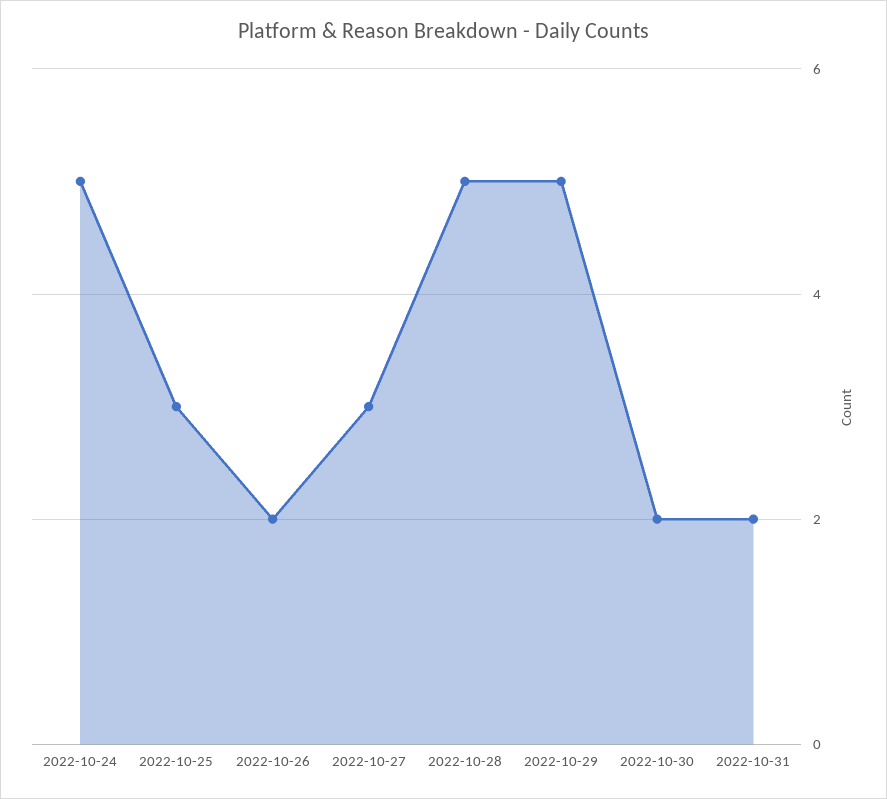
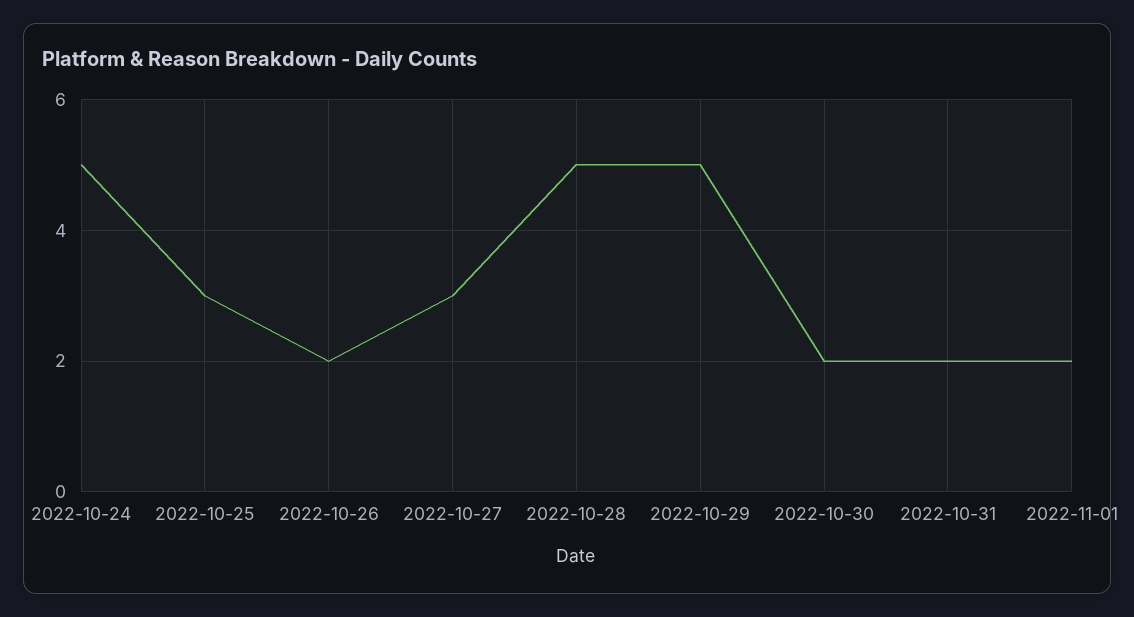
2022-11-01: none -> 2

